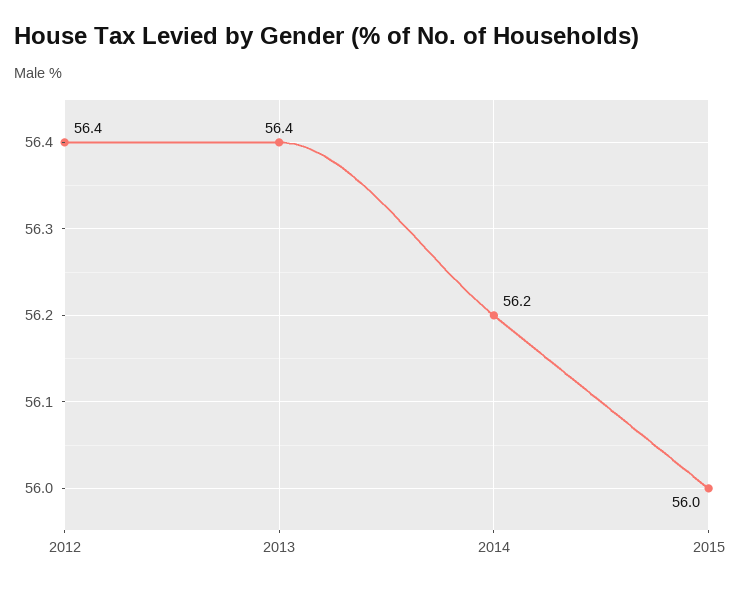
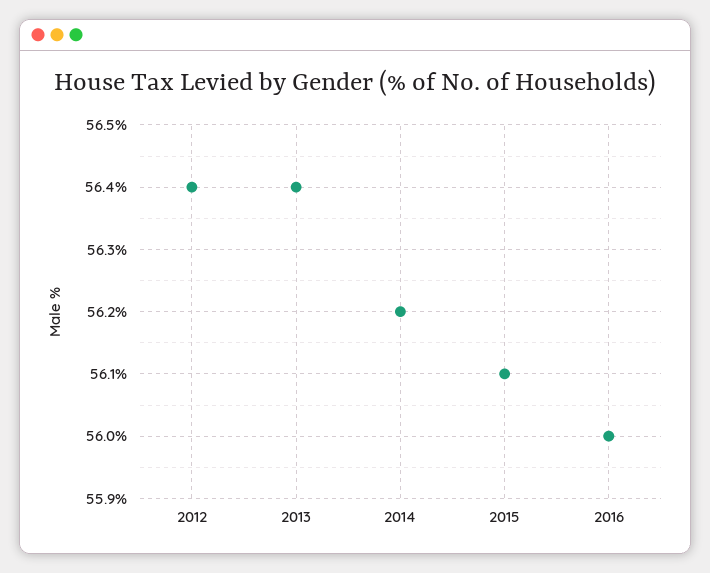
2015: 56 -> 56.1
2016: none -> 56

